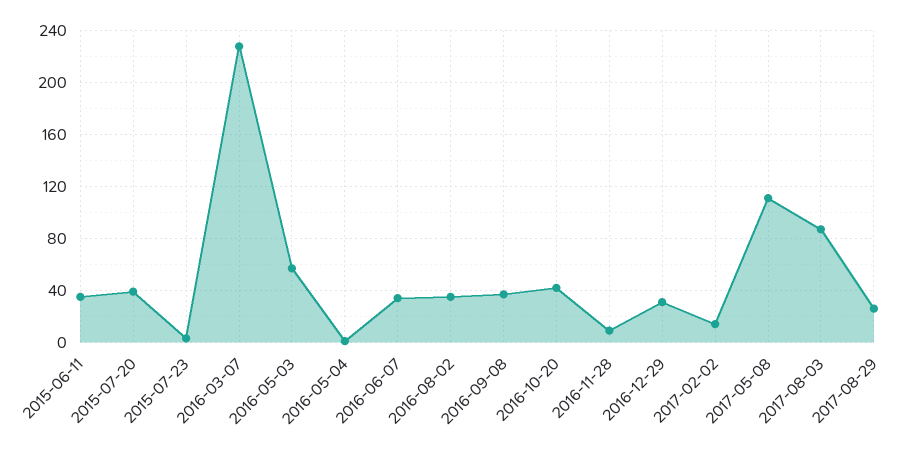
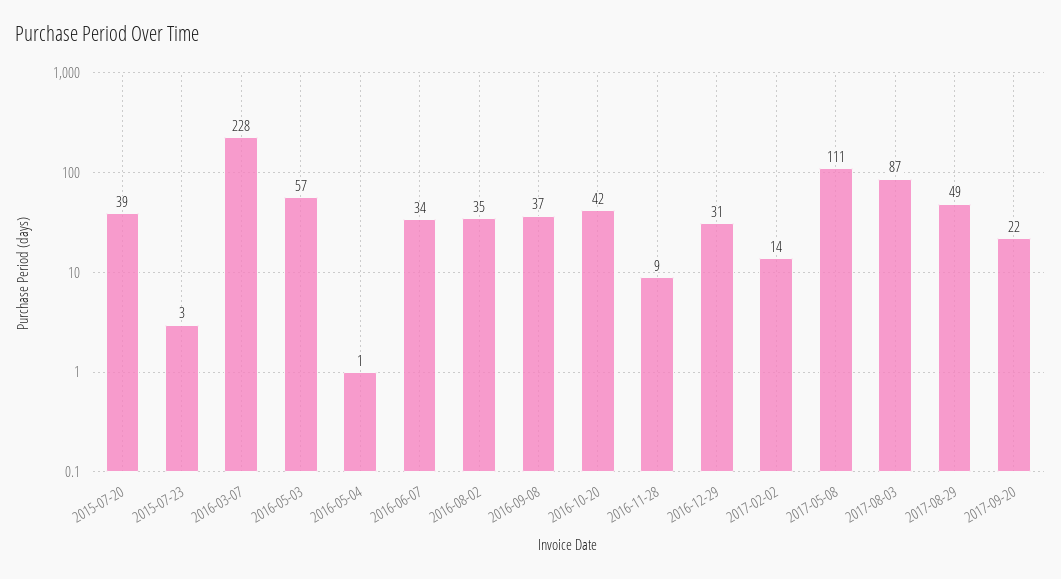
2015-06-11: 35 -> none
2017-08-29: 25 -> 49
2017-09-20: none -> 22

